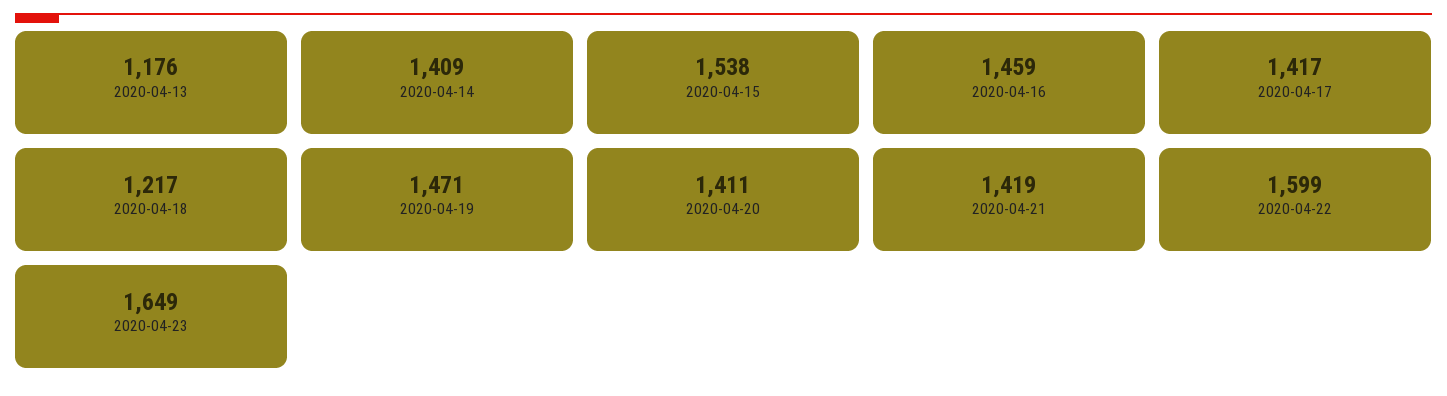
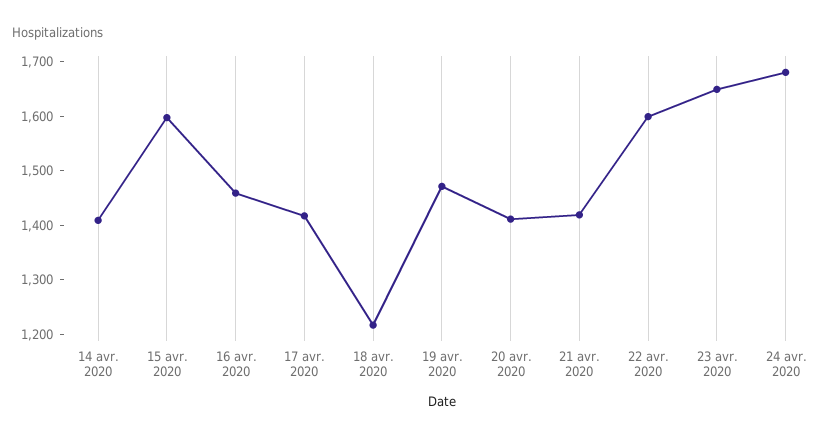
2020-04-13: 1176 -> none
2020-04-15: 1538 -> 1600
24 avr. 2020: none -> 1680

